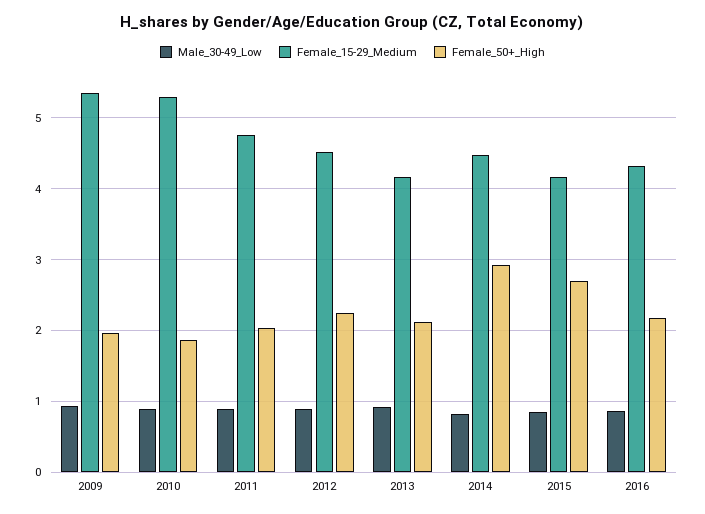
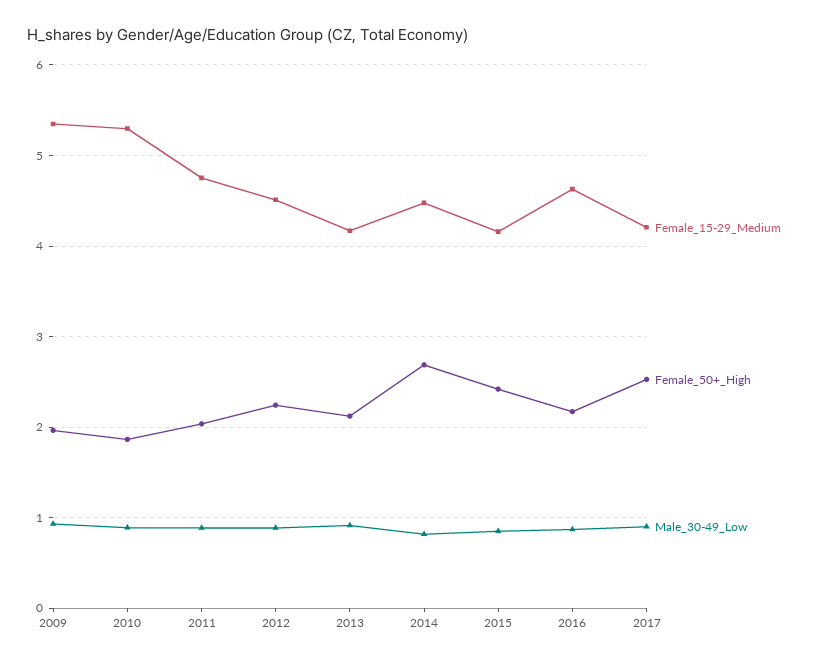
Female_50+_High, 2014: 2.9 -> 2.7
Female_50+_High, 2015: 2.7 -> 2.4
Female_15-29_Medium, 2016: 4.3 -> 4.6
Female_15-29_Medium, 2017: none -> 4.2
Female_50+_High, 2017: none -> 2.5
Male_30-49_Low, 2017: none -> 0.9

